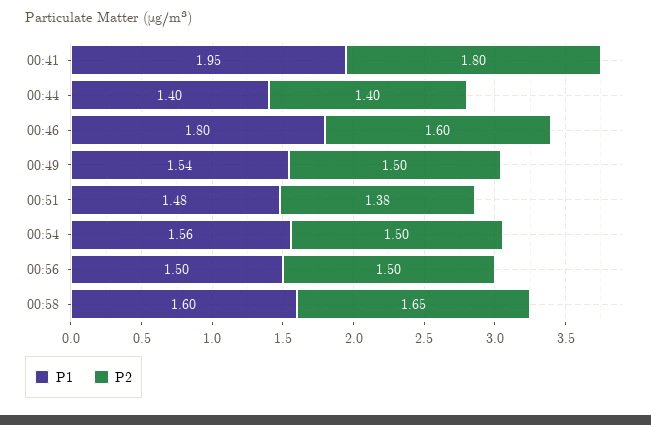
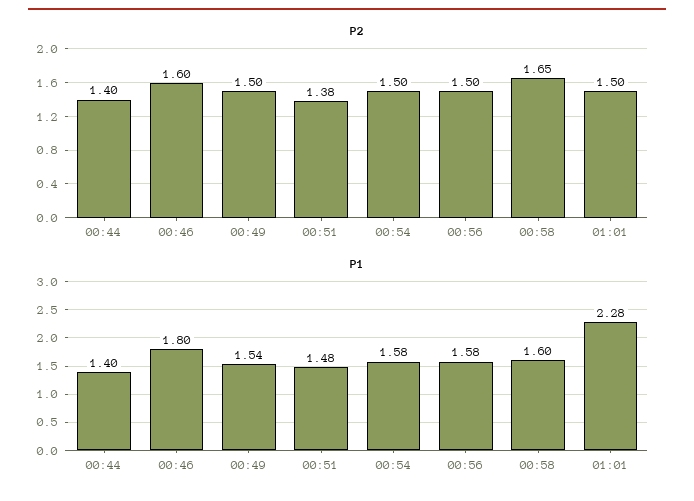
P1, 00:41: 1.95 -> none
P2, 00:41: 1.8 -> none
P1, 00:54: 1.56 -> 1.58
P1, 00:56: 1.5 -> 1.58
P2, 01:01: none -> 1.5
P1, 01:01: none -> 2.28

